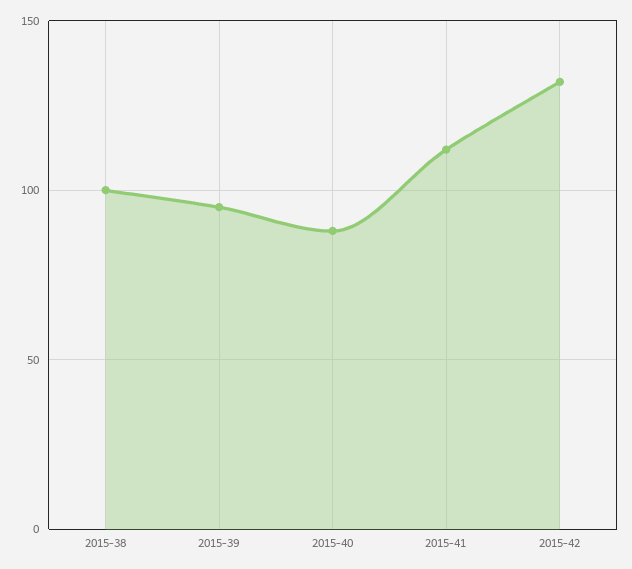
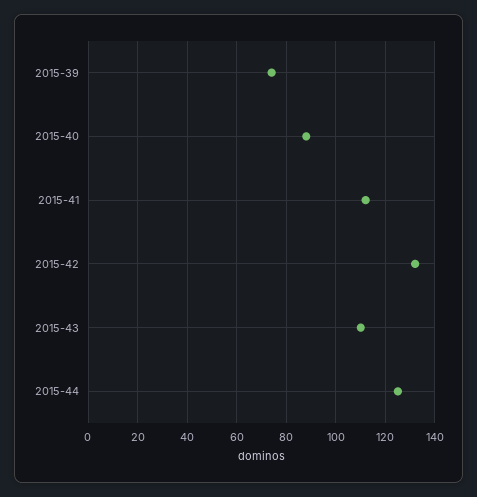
2015-38: 100 -> none
2015-39: 95 -> 75
2015-43: none -> 110
2015-44: none -> 125

